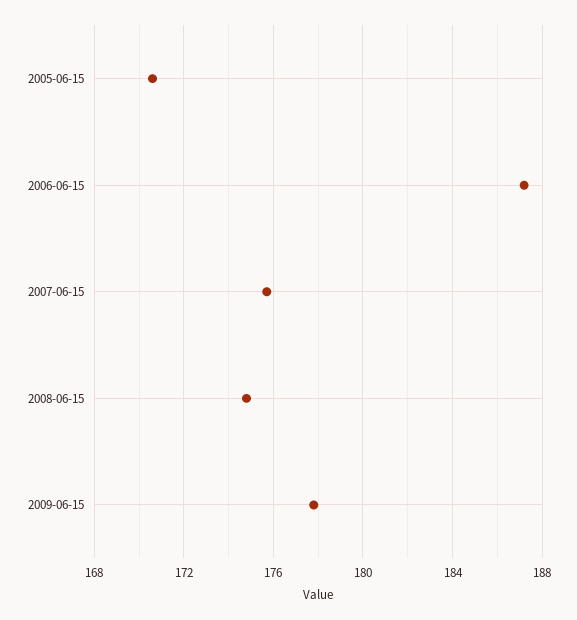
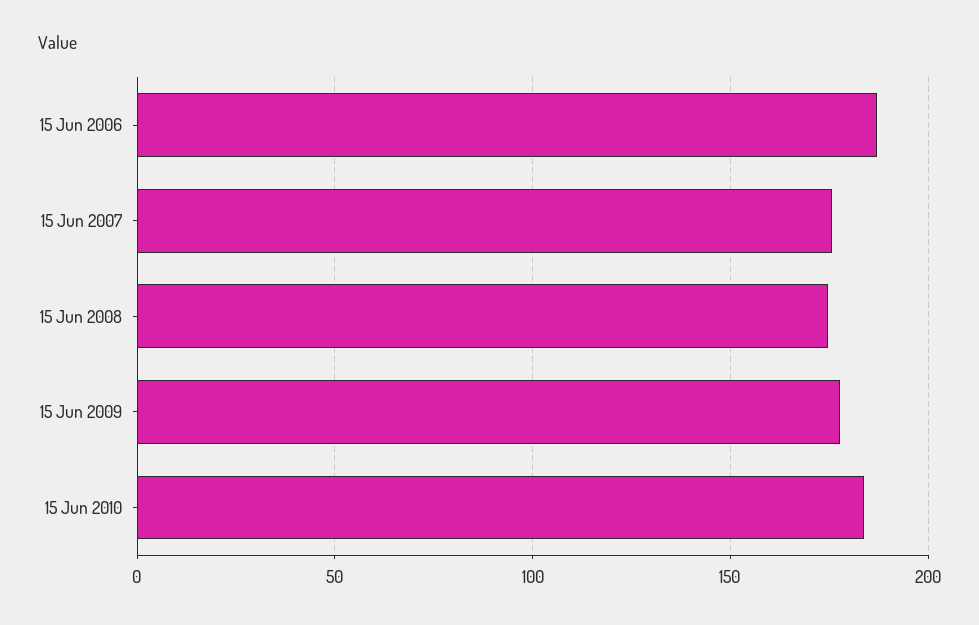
2005-06-15: 170.5 -> none
15 Jun 2010: none -> 185

